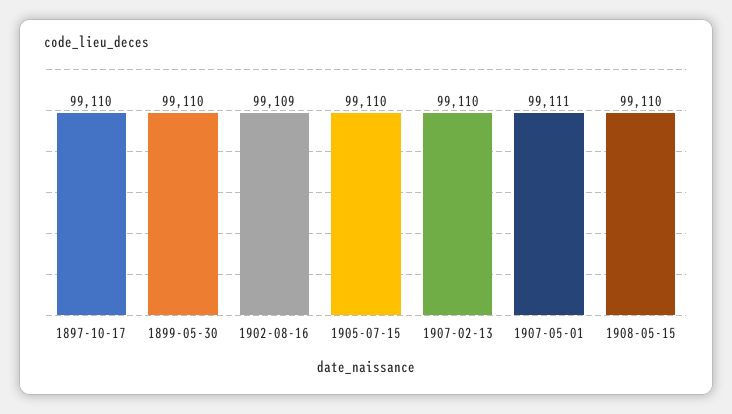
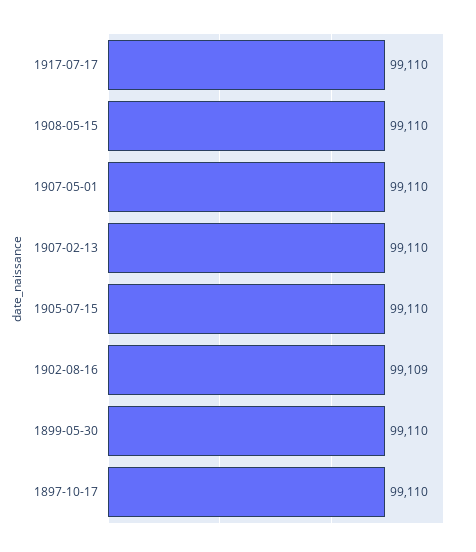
1907-05-01: 99111 -> 99110
1917-07-17: none -> 99110

